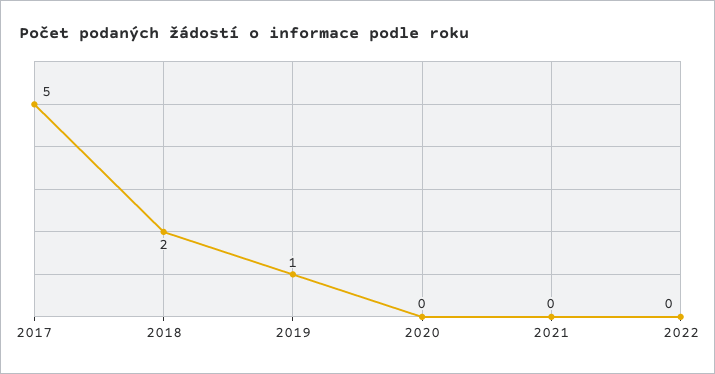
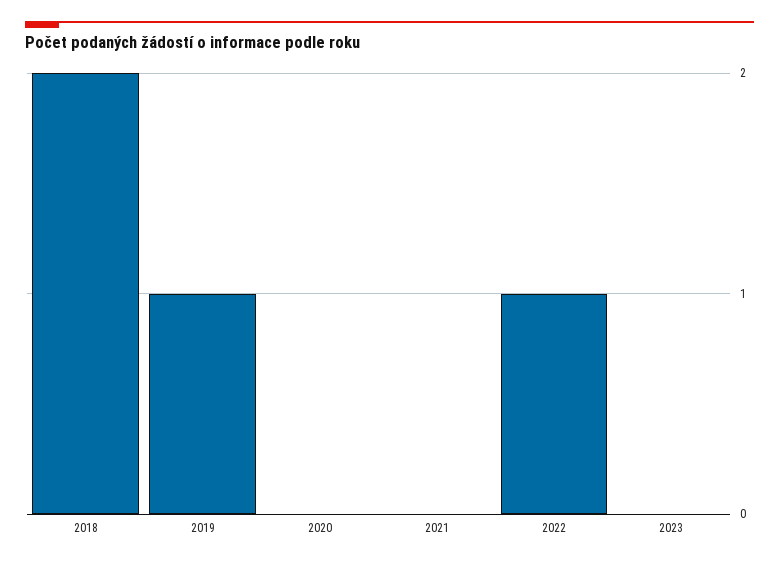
2017: 5 -> none
2022: 0 -> 1
2023: none -> 0

